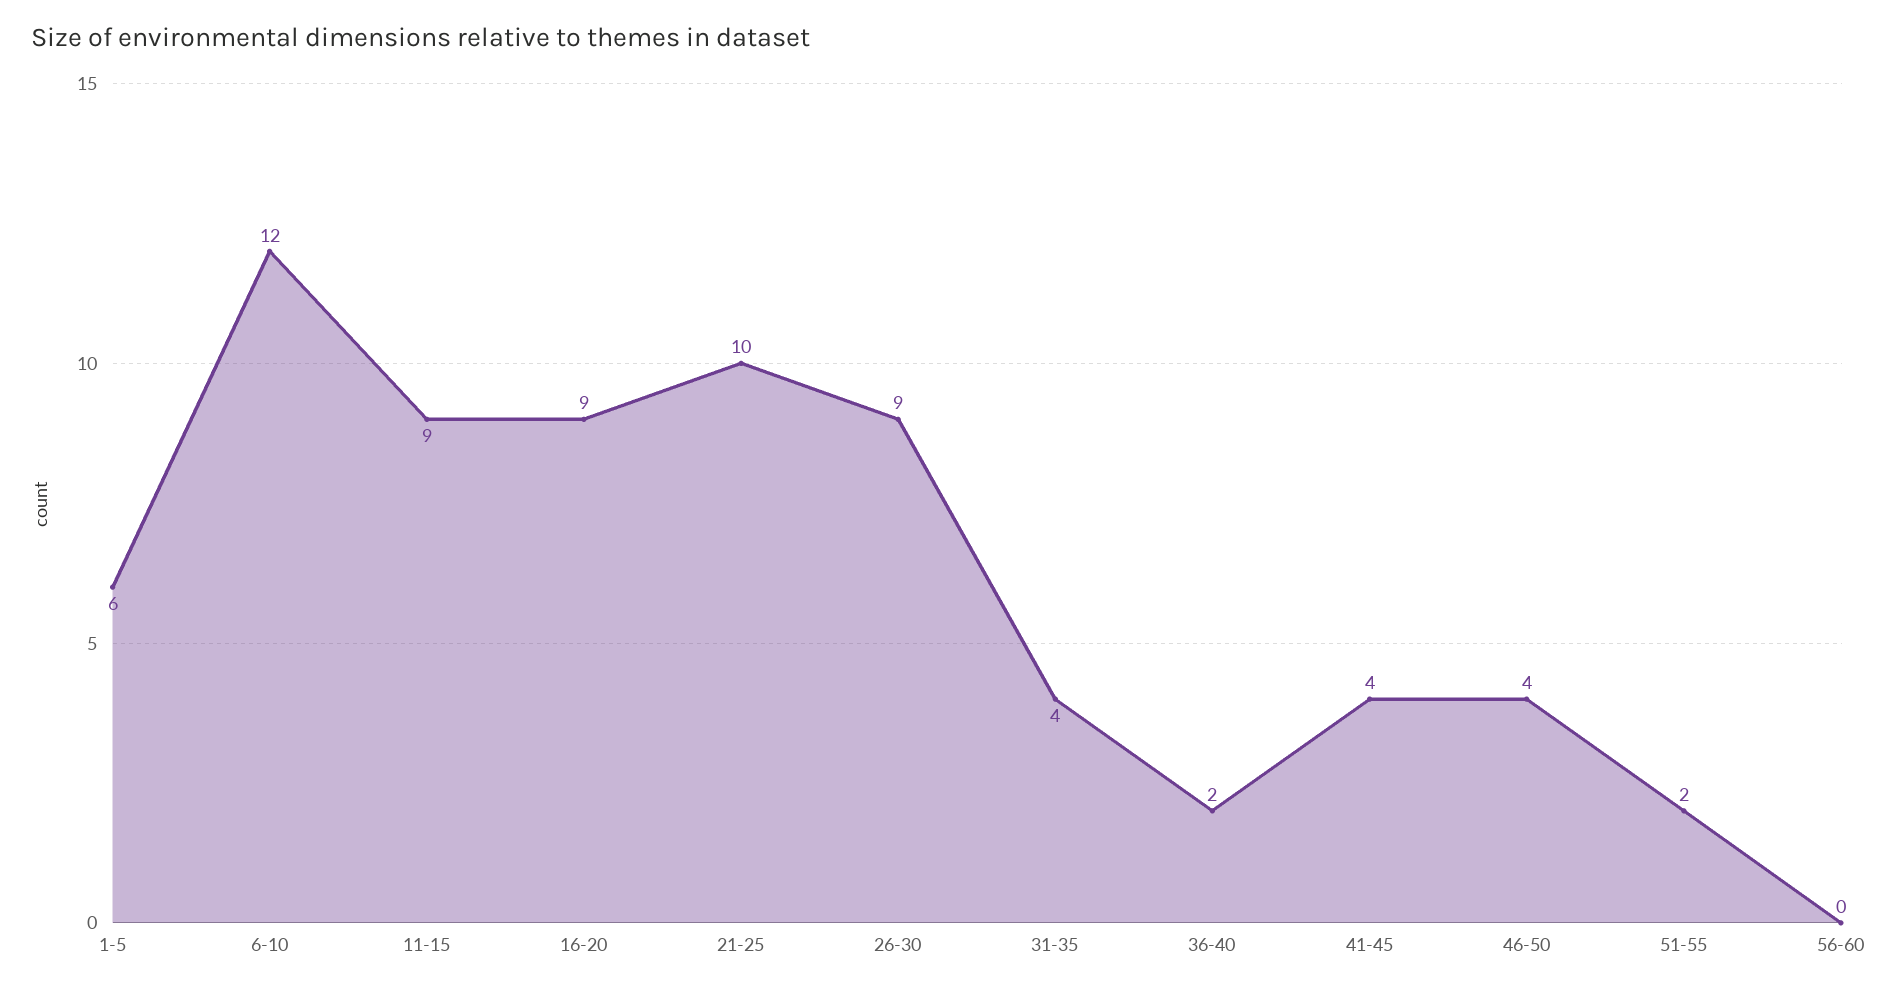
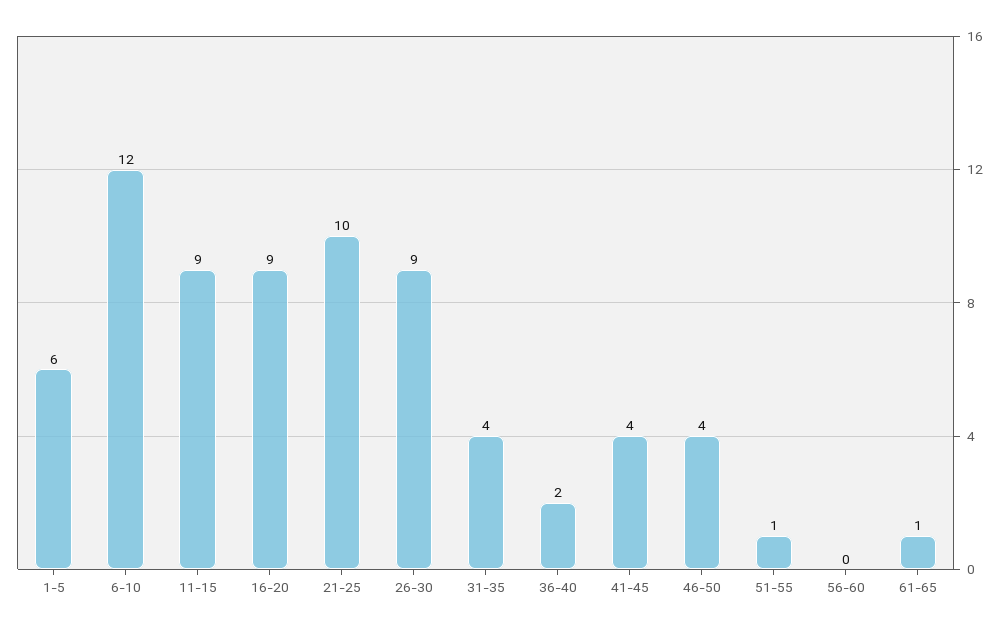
51-55: 2 -> 1
61-65: none -> 1

